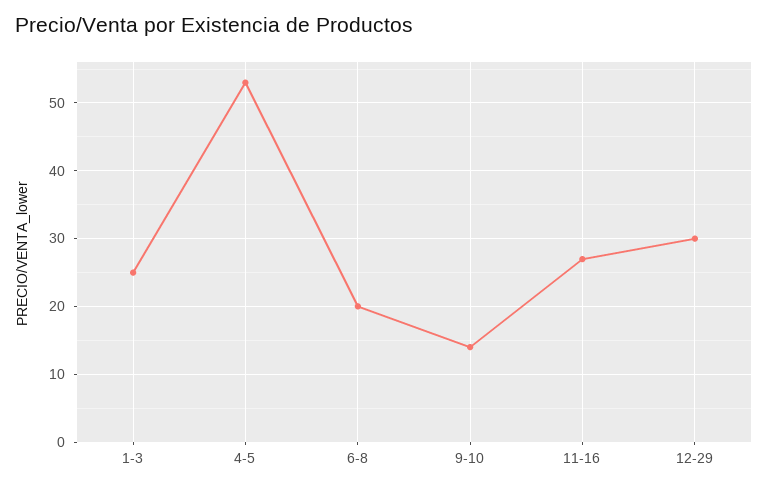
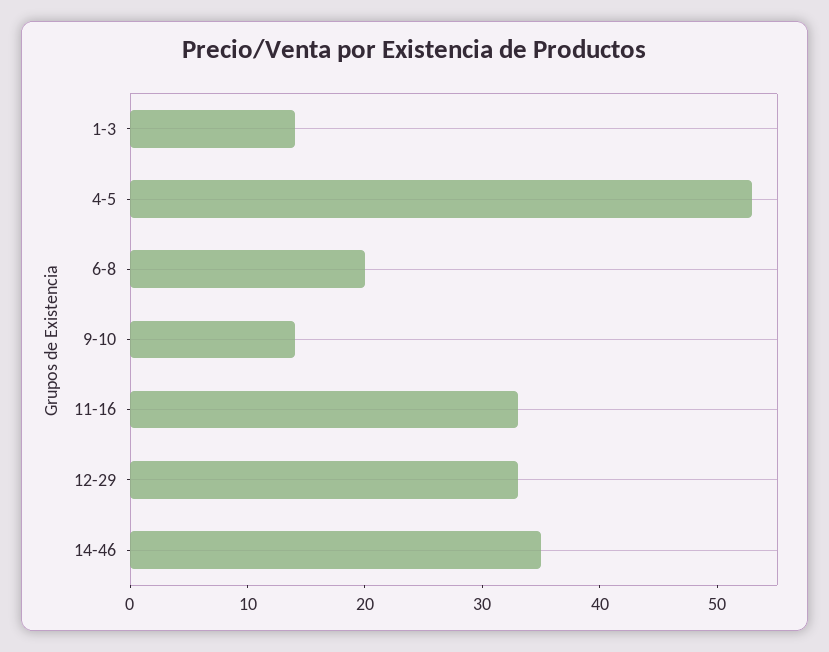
1-3: 25 -> 14
11-16: 27 -> 33
12-29: 30 -> 33
14-46: none -> 35

